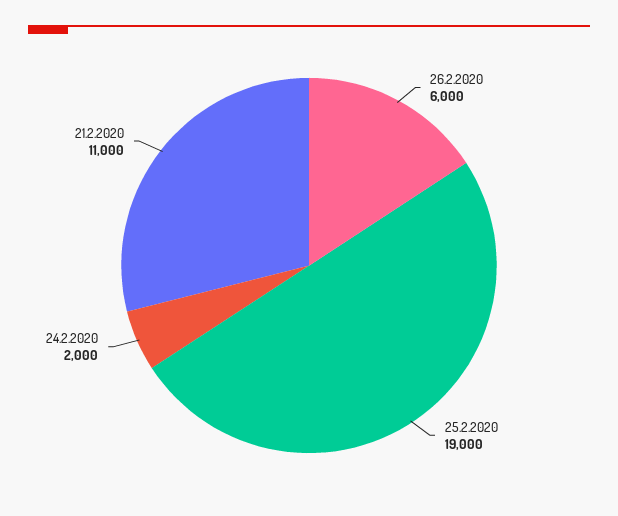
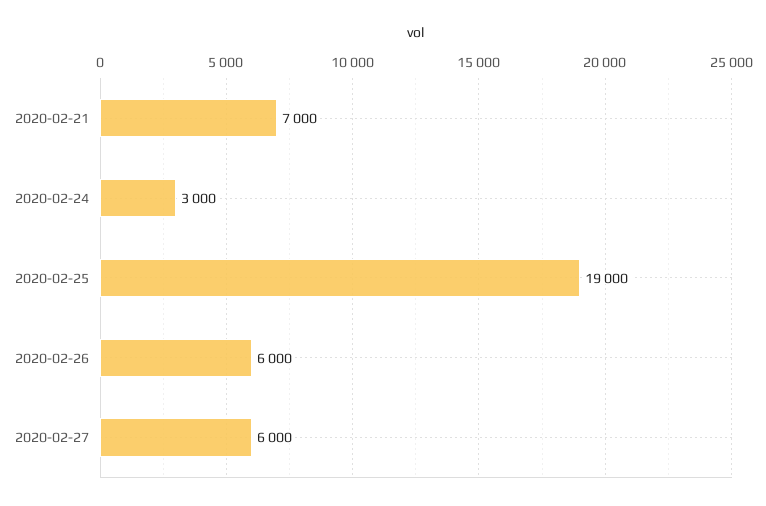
24.2.2020: 2000 -> 3000
21.2.2020: 11000 -> 7000
2020-02-27: none -> 6000

